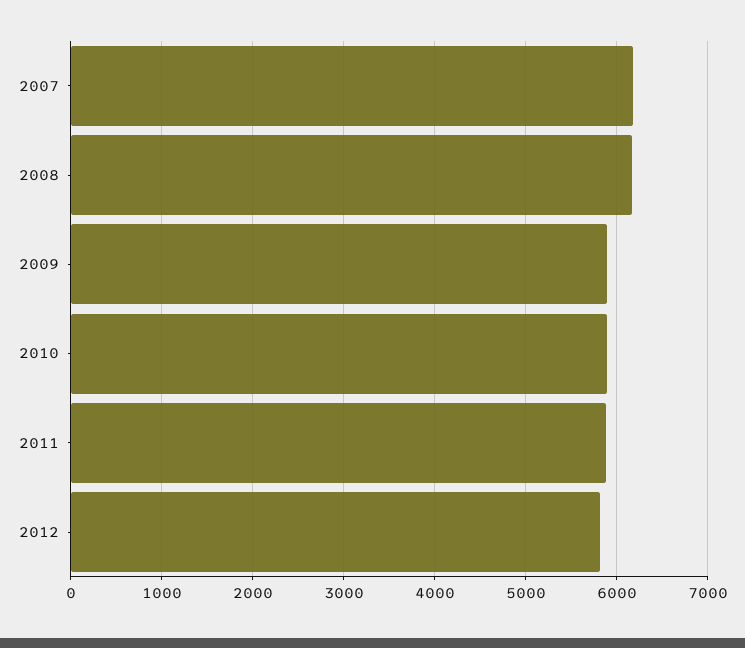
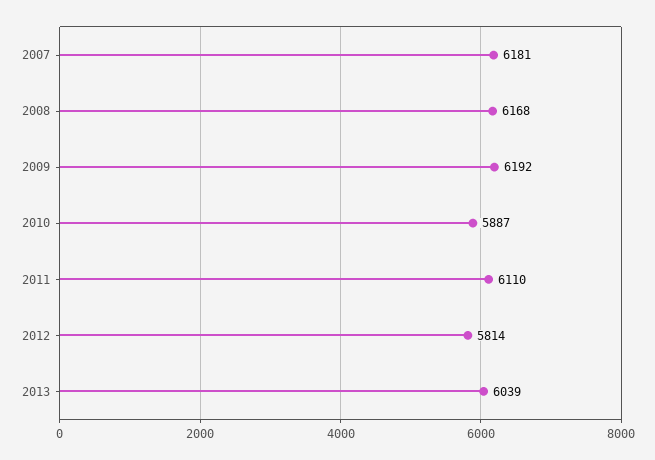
2009: 5900 -> 6192
2011: 5900 -> 6110
2013: none -> 6039

